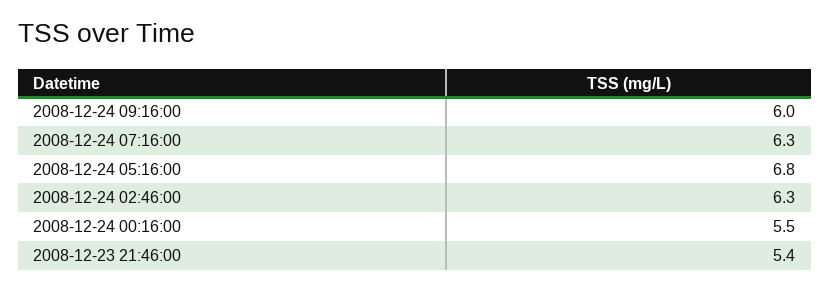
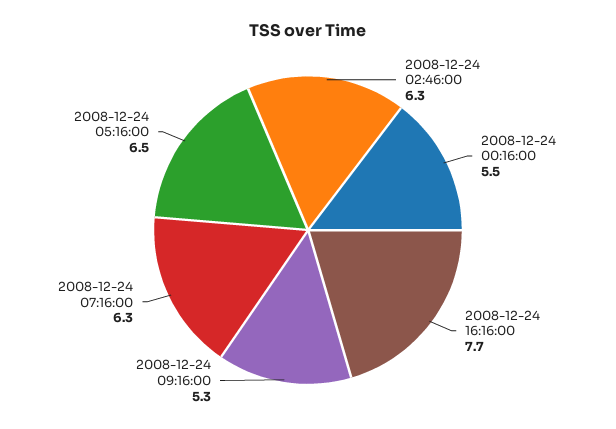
2008-12-24 09:16:00: 6 -> 5.3
2008-12-24 05:16:00: 6.8 -> 6.5
2008-12-23 21:46:00: 5.4 -> none
2008-12-24 16:16:00: none -> 7.7

